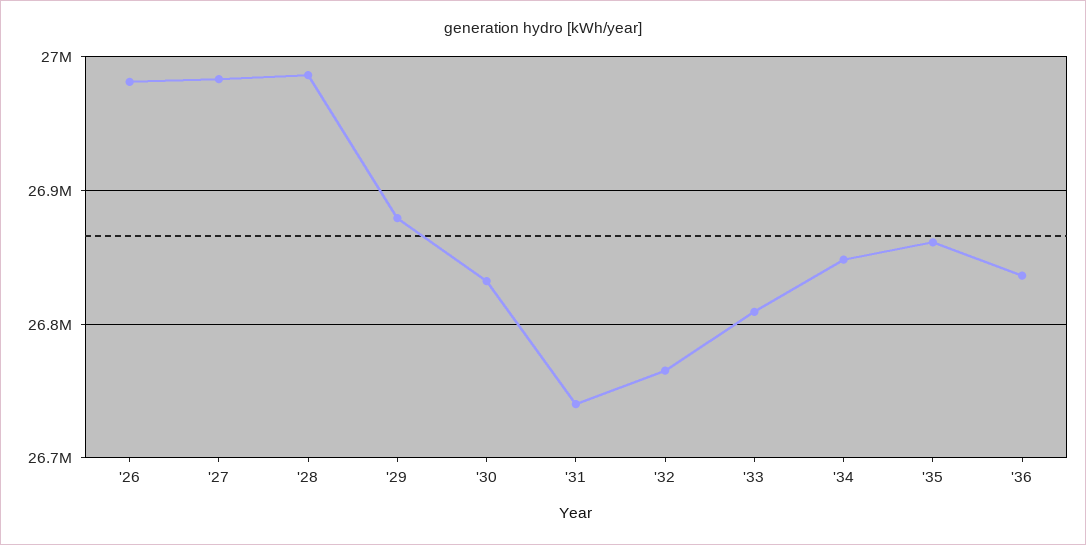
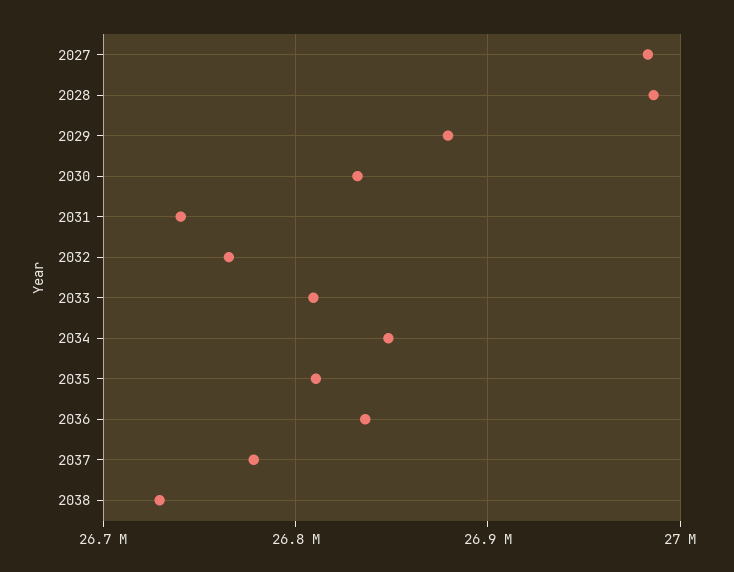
'26: 26980000 -> none
'35: 26860000 -> 26810000
2037: none -> 26780000
2038: none -> 26730000

